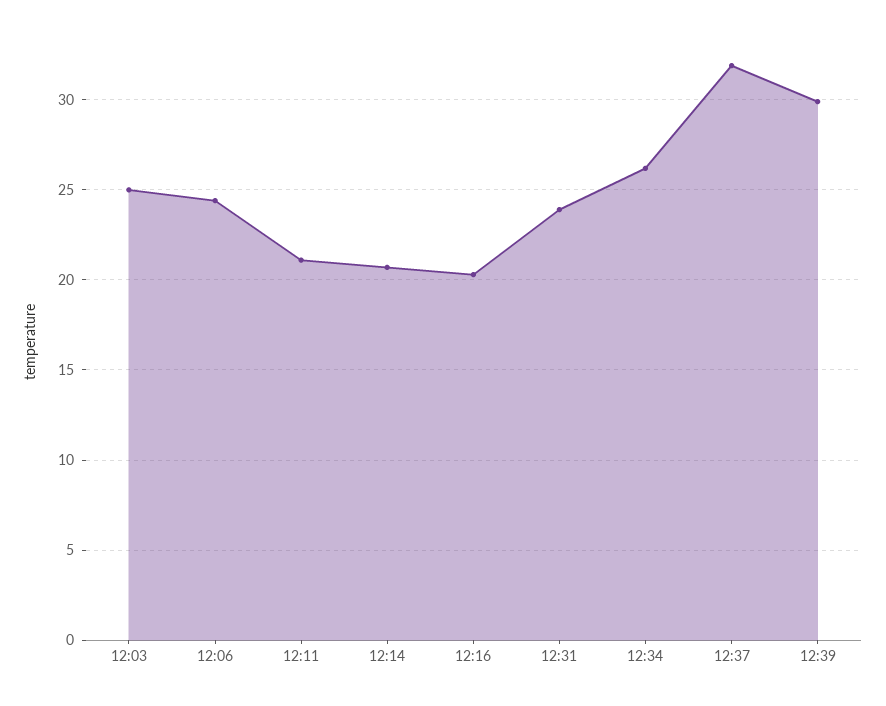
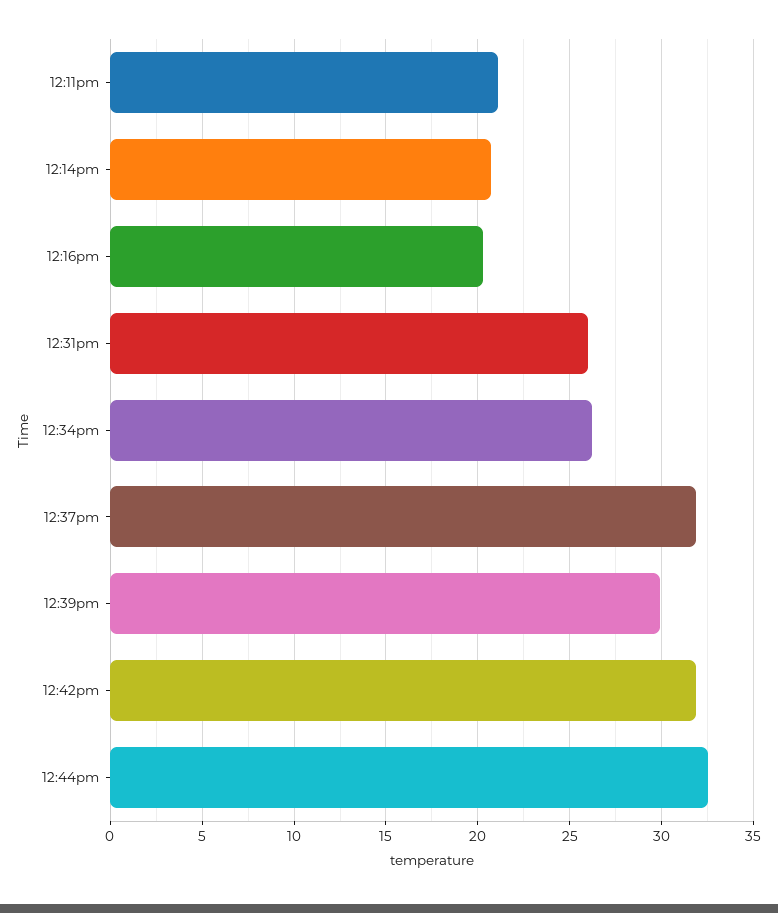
12:03: 25 -> none
12:06: 24.5 -> none
12:31: 24 -> 26
12:42pm: none -> 32
12:44pm: none -> 32.5

